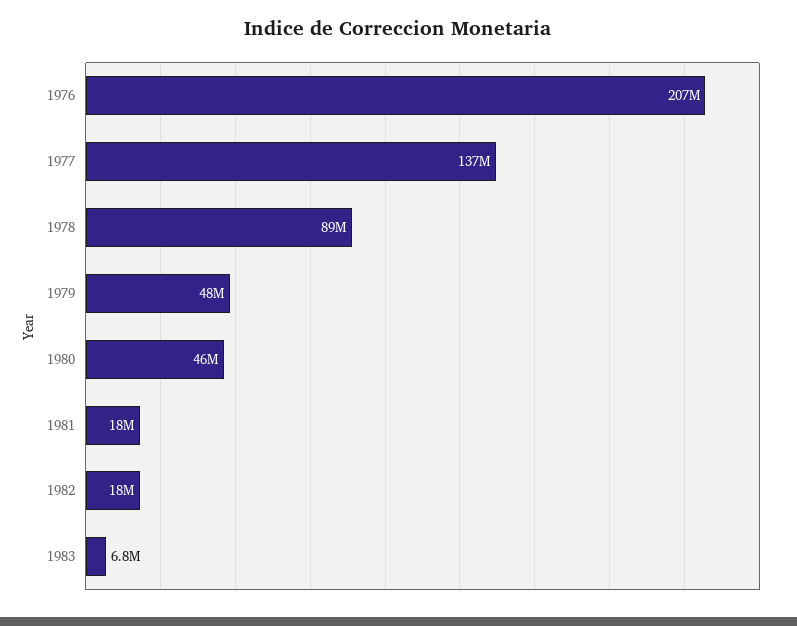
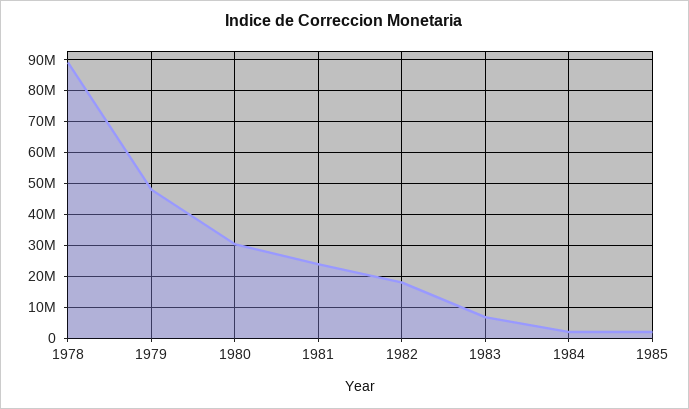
1976: 207000000 -> none
1977: 137000000 -> none
1980: 46000000 -> 30000000
1981: 18000000 -> 24000000
1984: none -> 2000000
1985: none -> 2000000

